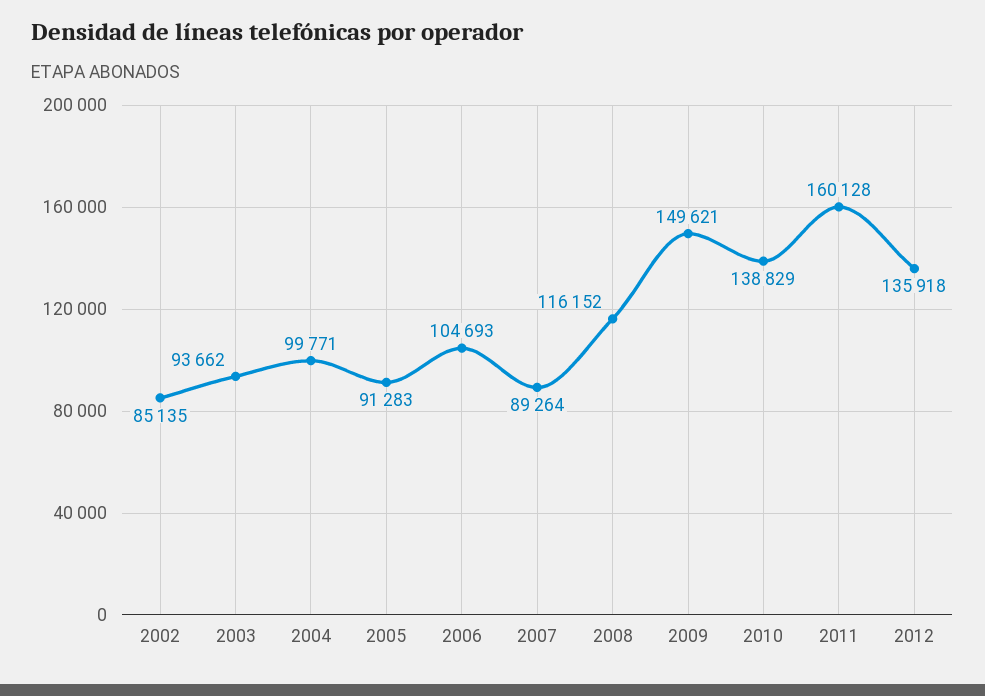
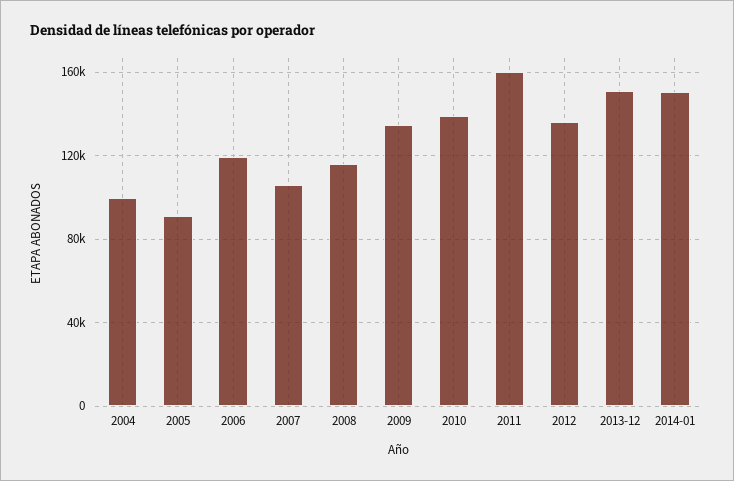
2002: 85135 -> none
2003: 93662 -> none
2006: 104693 -> 120000
2007: 89264 -> 105000
2009: 149621 -> 135000
2013-12: none -> 150000
2014-01: none -> 150000

